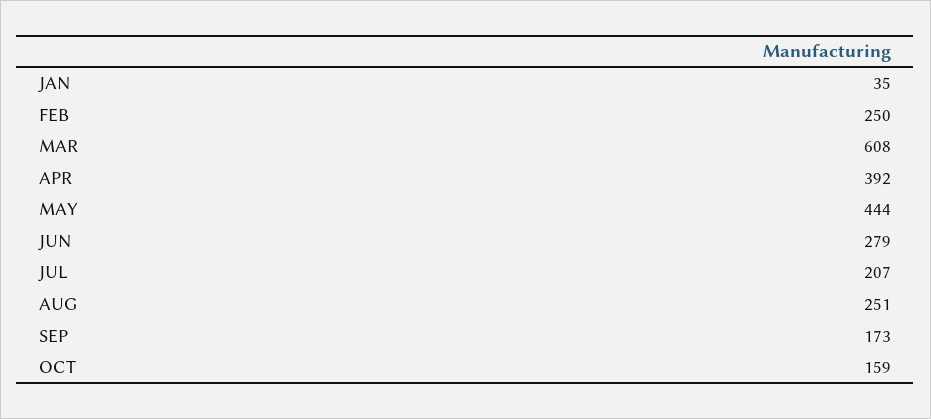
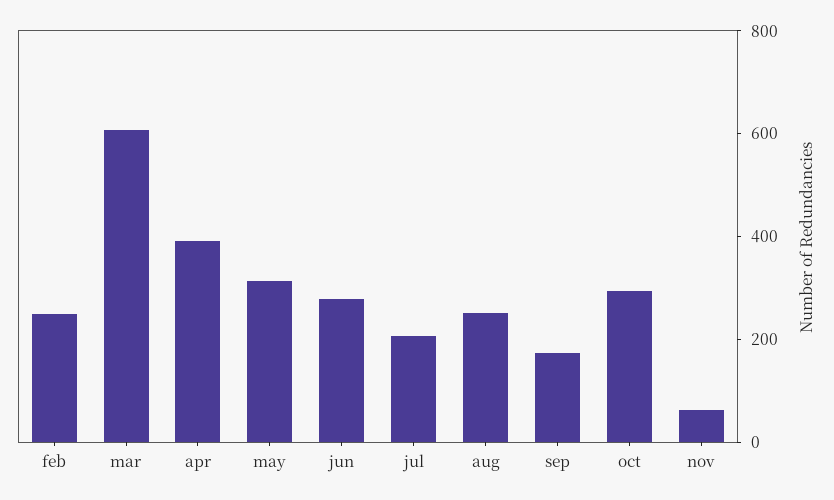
JAN: 35 -> none
MAY: 444 -> 300
OCT: 159 -> 300
nov: none -> 50

